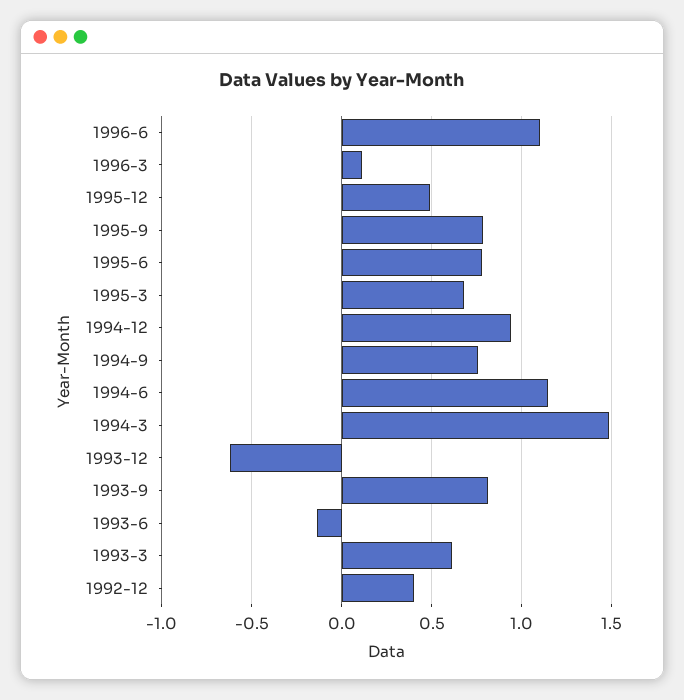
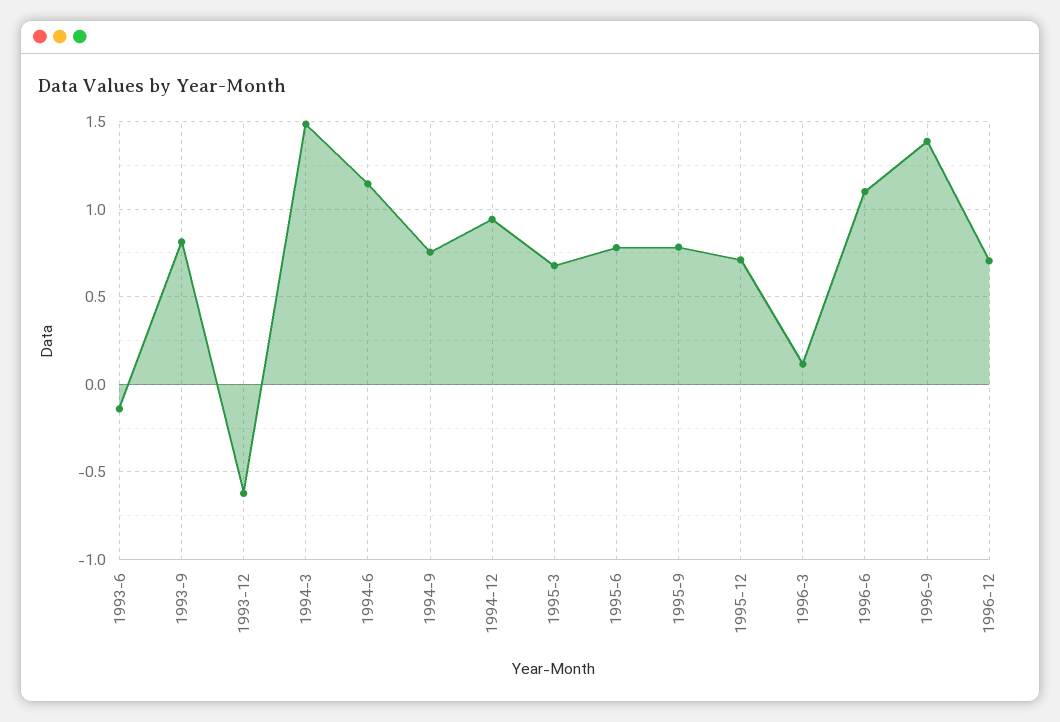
1995-12: 0.5 -> 0.7
1993-3: 0.6 -> none
1992-12: 0.4 -> none
1996-9: none -> 1.4
1996-12: none -> 0.7

